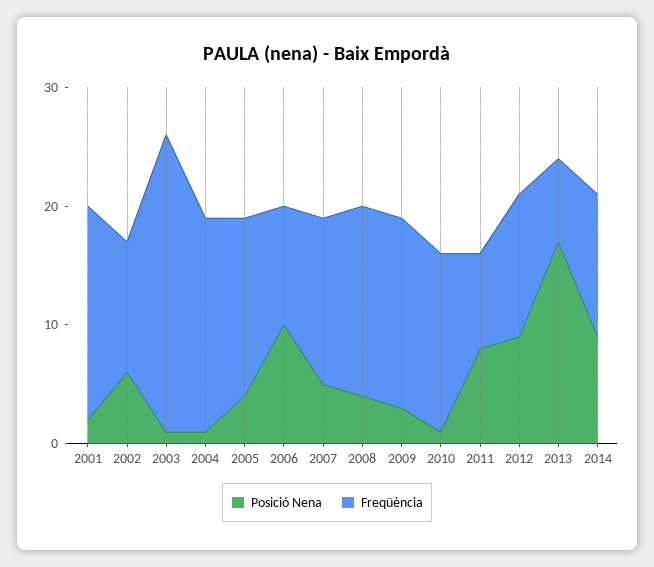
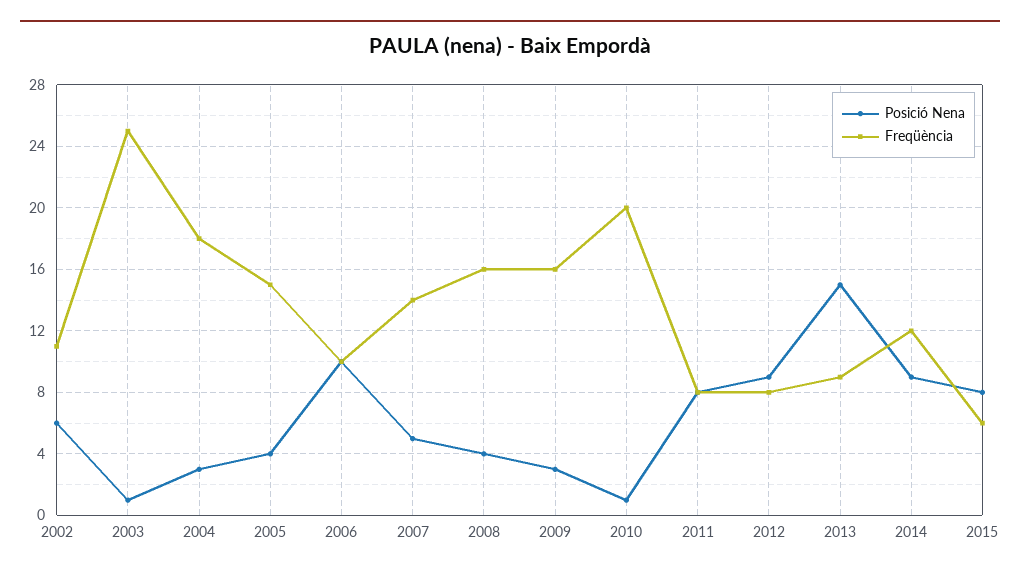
Posició Nena, 2001: 2 -> none
Freqüència, 2001: 18 -> none
Posició Nena, 2004: 1 -> 3
Freqüència, 2010: 15 -> 20
Freqüència, 2012: 12 -> 8
Posició Nena, 2013: 17 -> 15
Freqüència, 2013: 7 -> 9
Posició Nena, 2015: none -> 8
Freqüència, 2015: none -> 6

